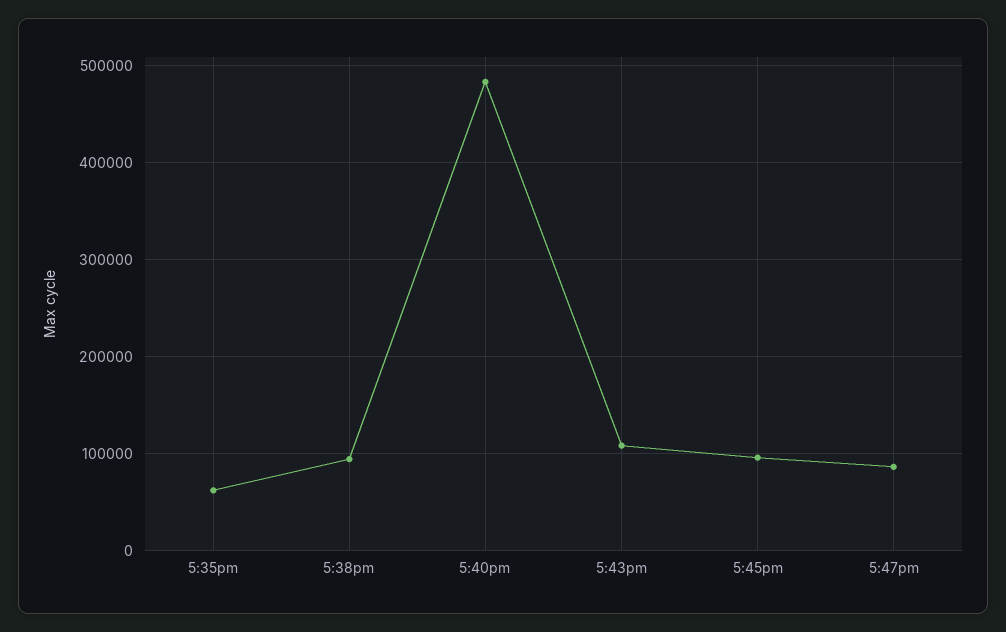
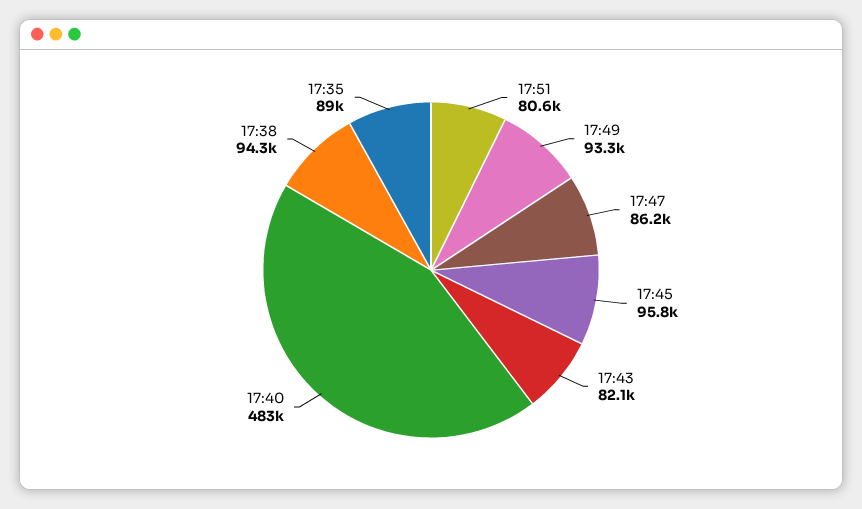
5:35pm: 60000 -> 89000
5:43pm: 110000 -> 82100
17:51: none -> 80600
17:49: none -> 93300

